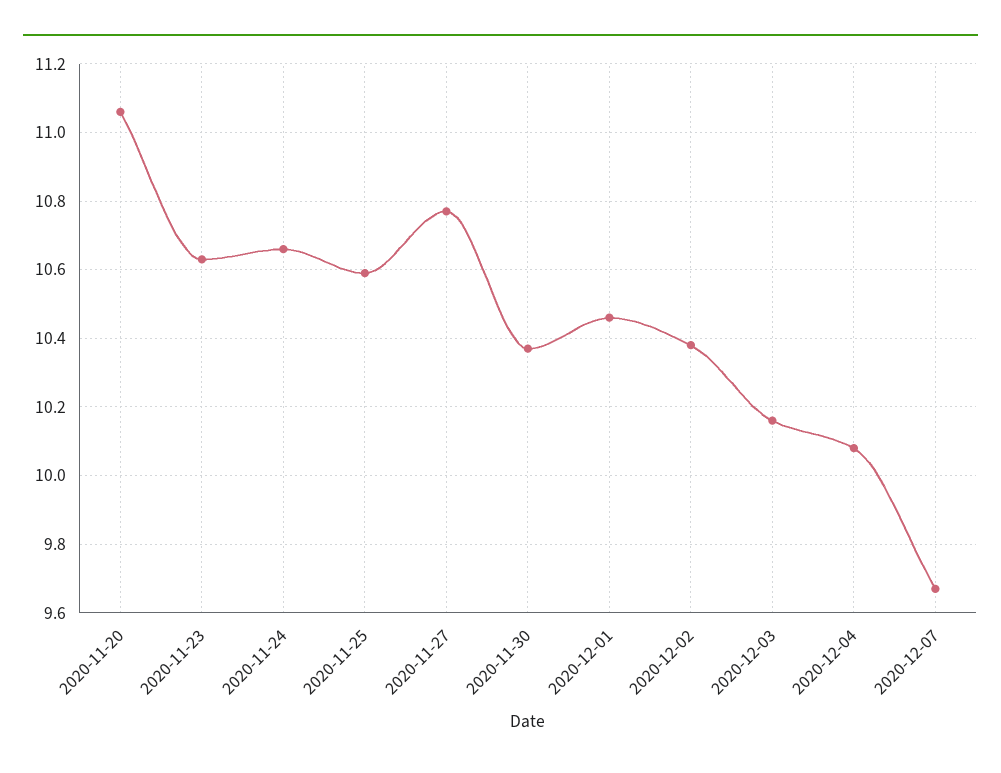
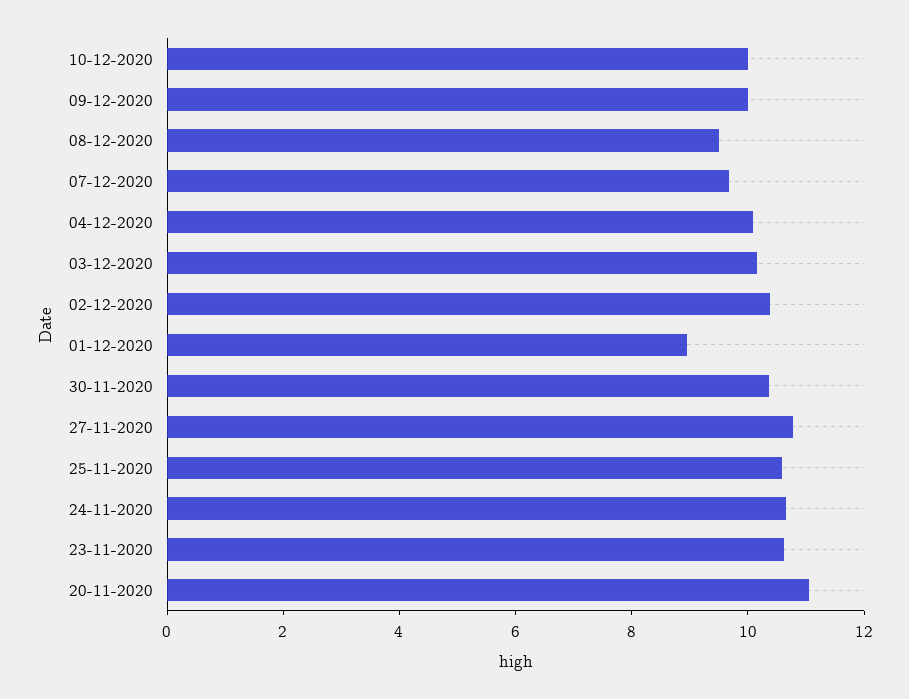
2020-12-01: 10.45 -> 9
10-12-2020: none -> 10
09-12-2020: none -> 10
08-12-2020: none -> 9.5

